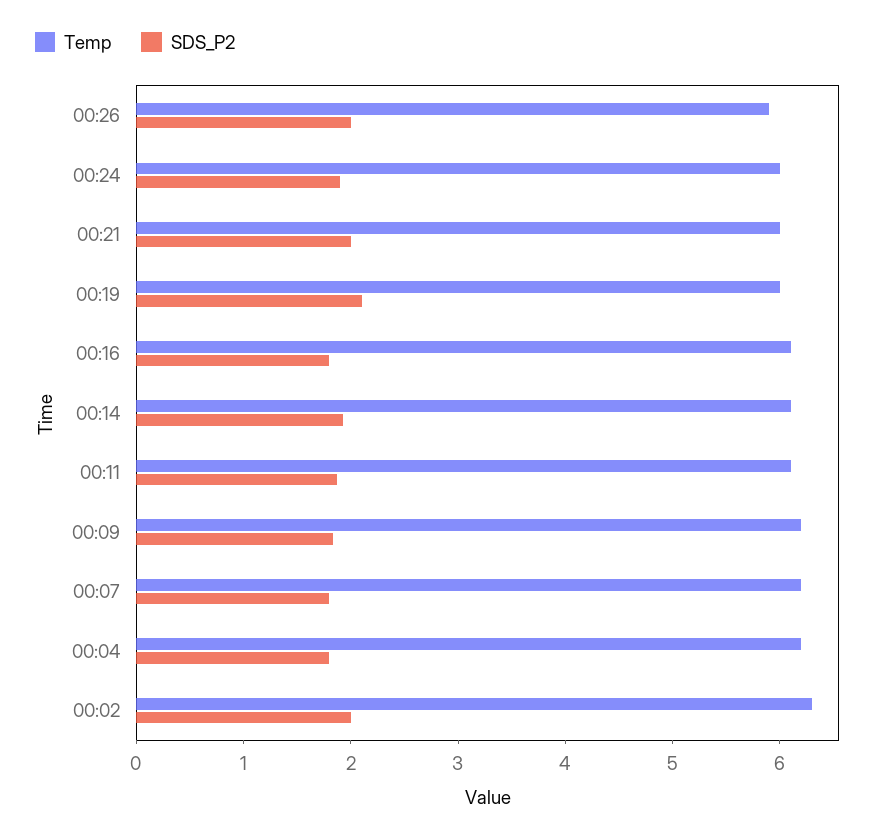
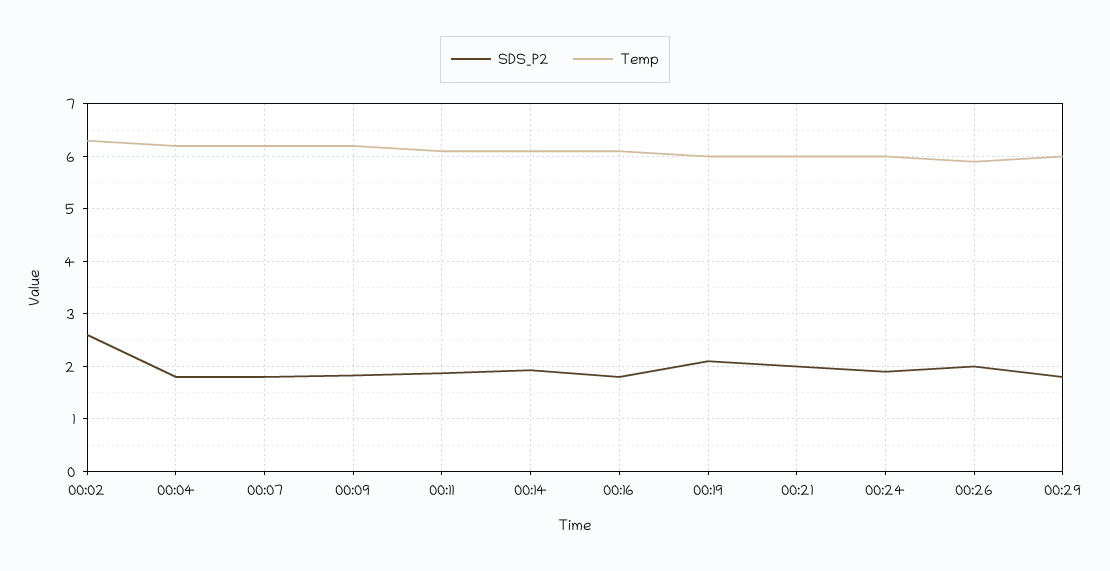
SDS_P2, 00:02: 2 -> 2.6
SDS_P2, 00:29: none -> 1.8
Temp, 00:29: none -> 6

